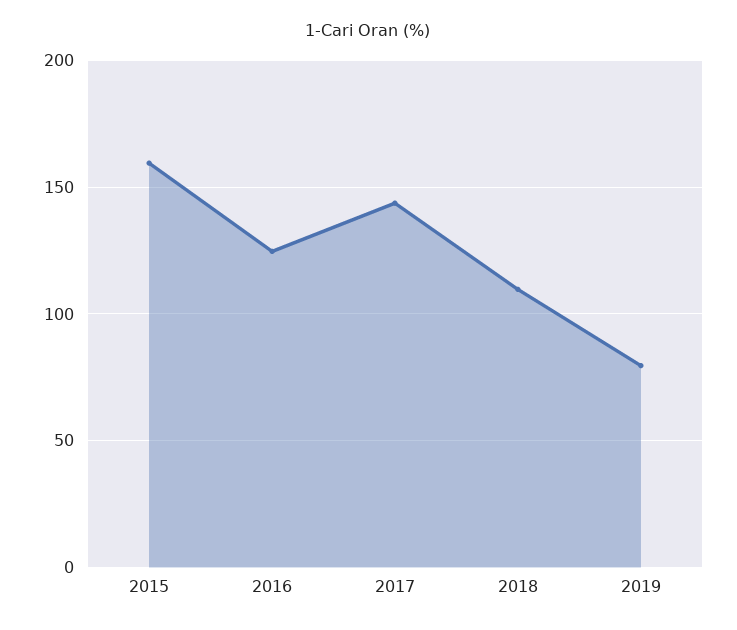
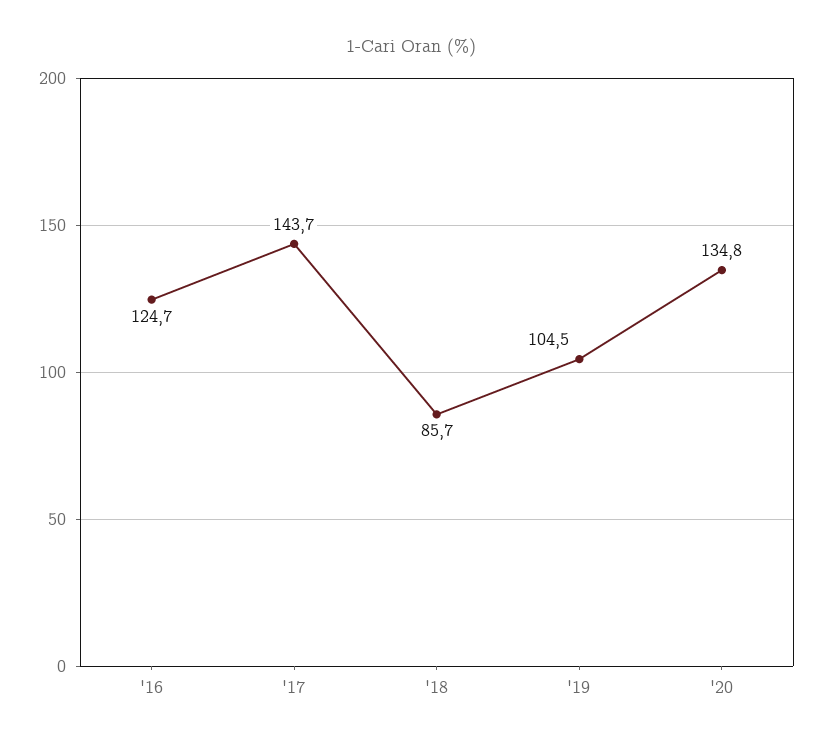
2015: 160 -> none
2018: 110 -> 85.7
2019: 80 -> 104.5
'20: none -> 134.8

